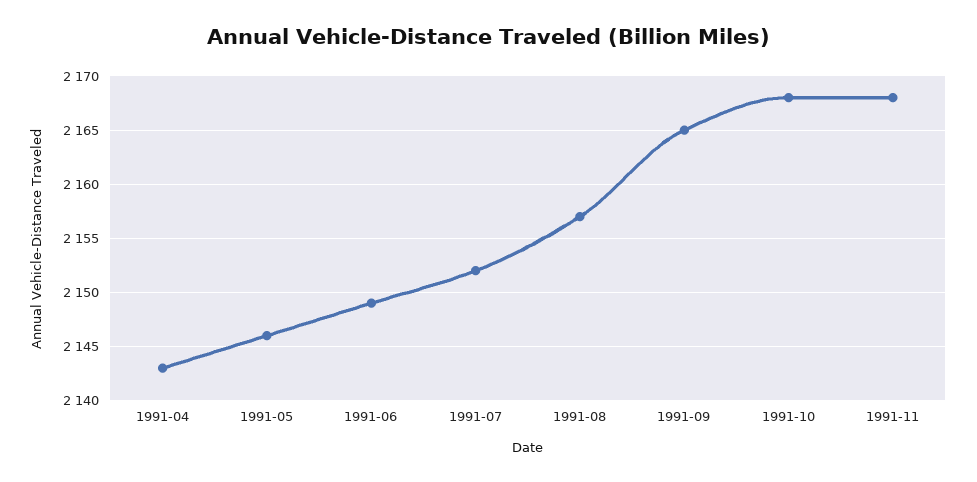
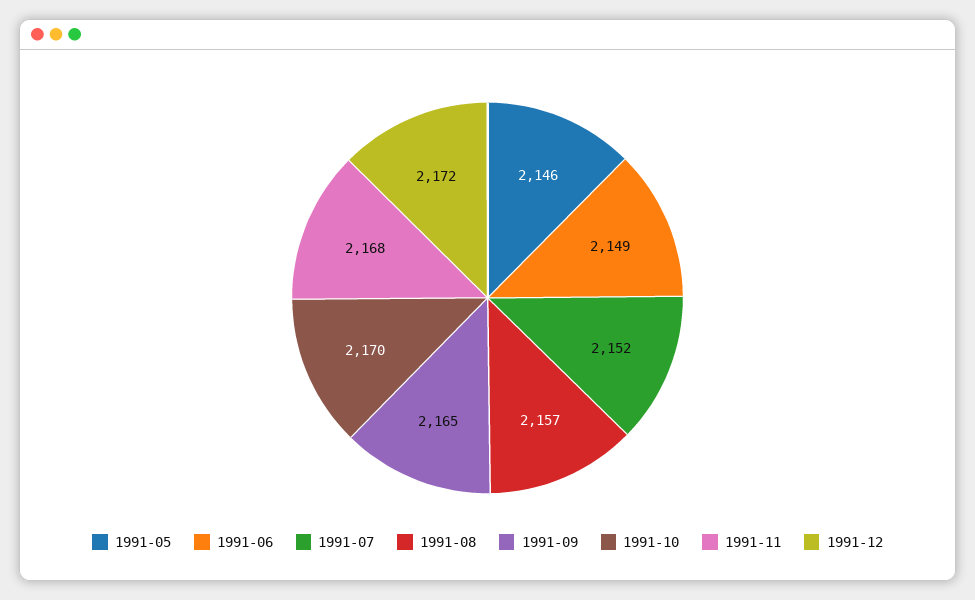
1991-04: 2143 -> none
1991-10: 2168 -> 2170
1991-12: none -> 2172

